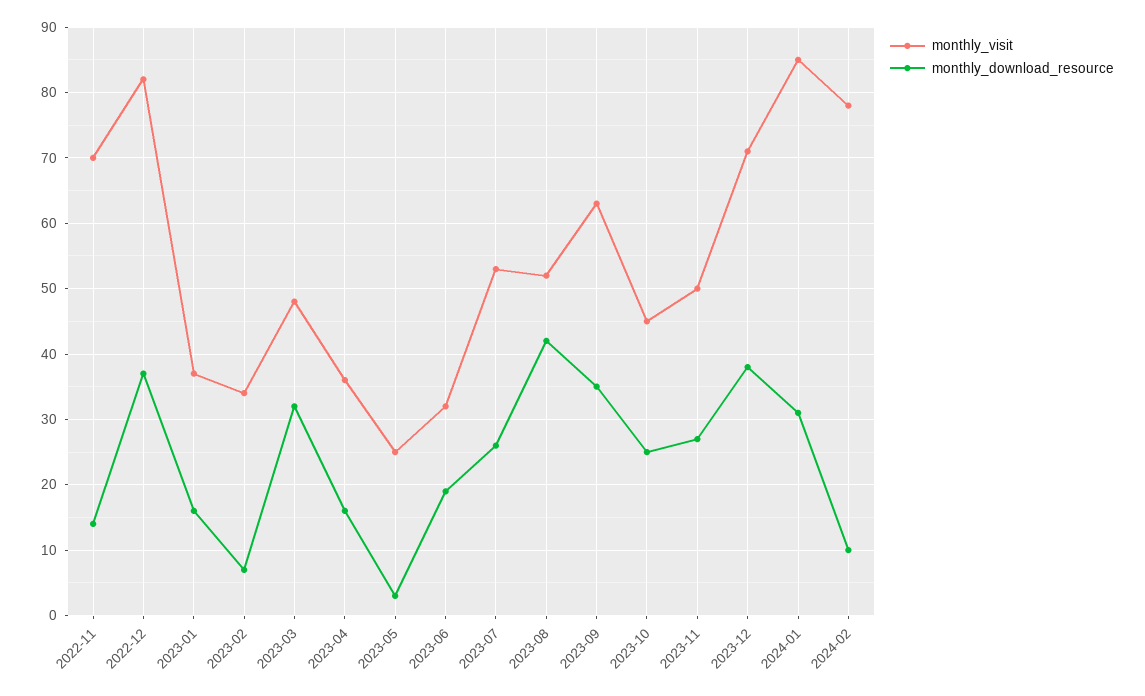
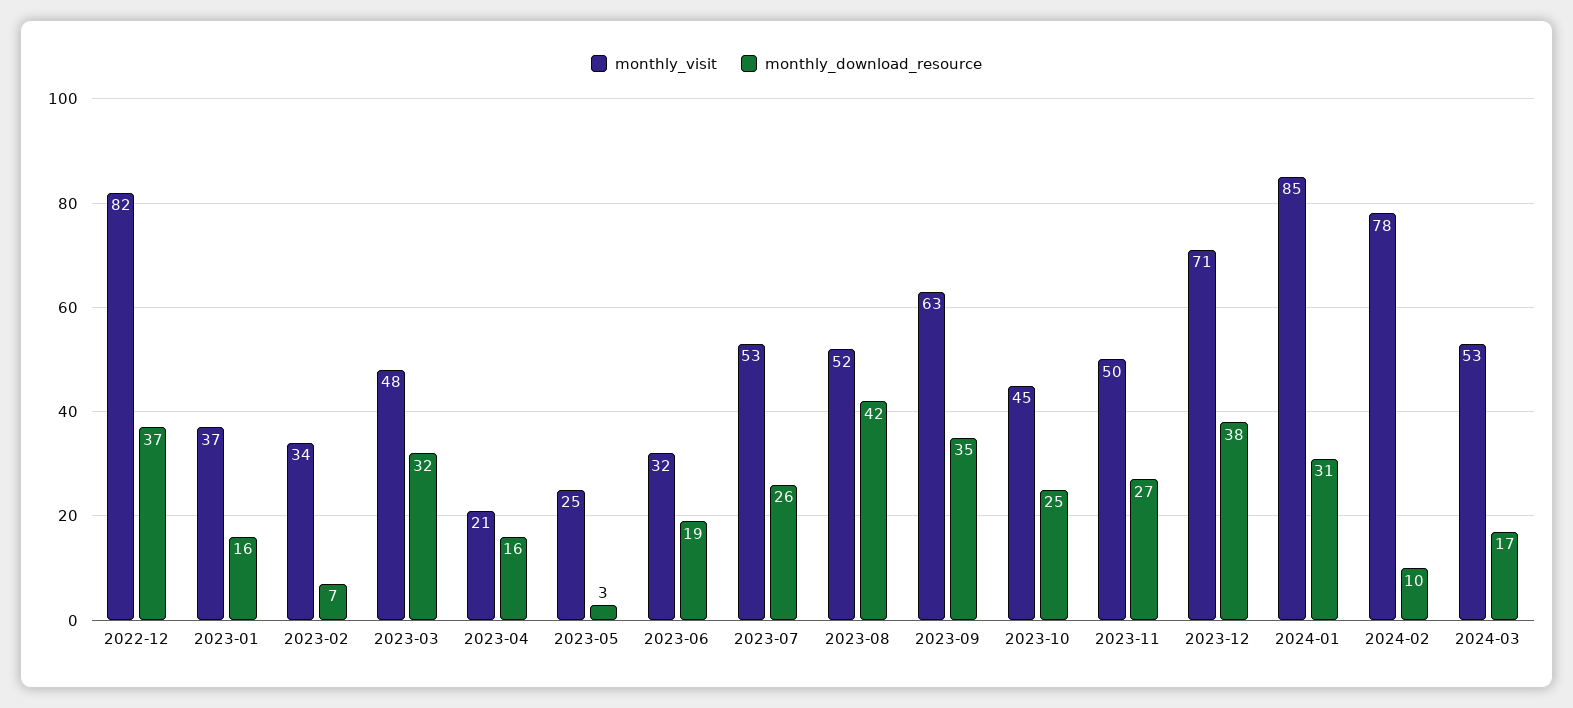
monthly_visit, 2022-11: 70 -> none
monthly_download_resource, 2022-11: 14 -> none
monthly_visit, 2023-04: 36 -> 21
monthly_visit, 2024-03: none -> 53
monthly_download_resource, 2024-03: none -> 17

